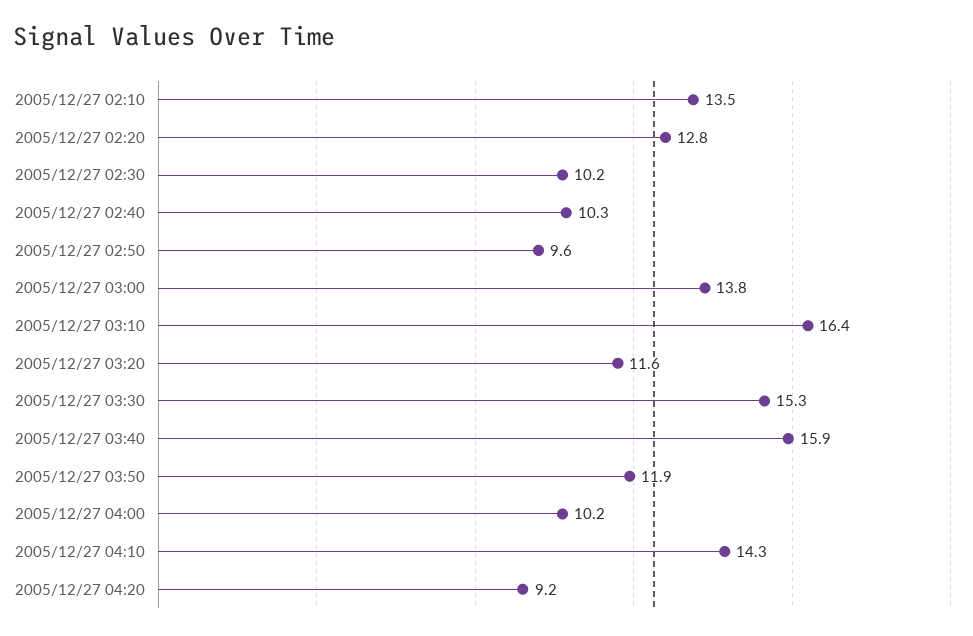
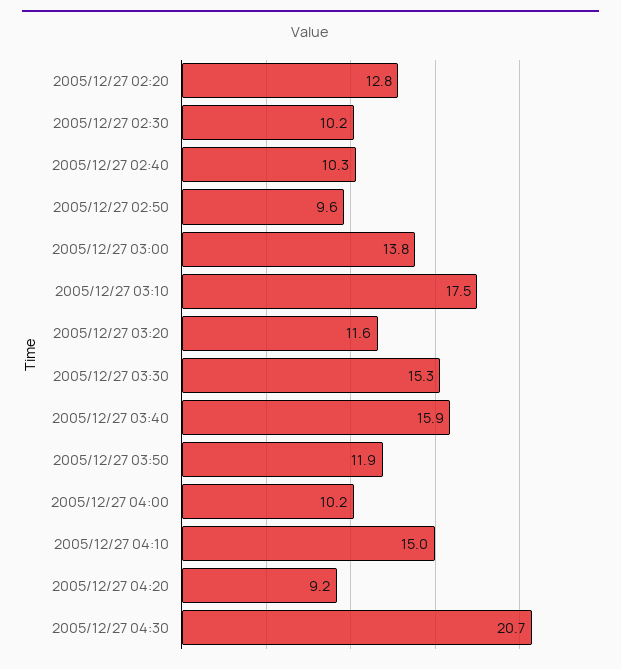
2005/12/27 02:10: 13.5 -> none
2005/12/27 03:10: 16.4 -> 17.5
2005/12/27 04:10: 14.3 -> 15
2005/12/27 04:30: none -> 20.7

